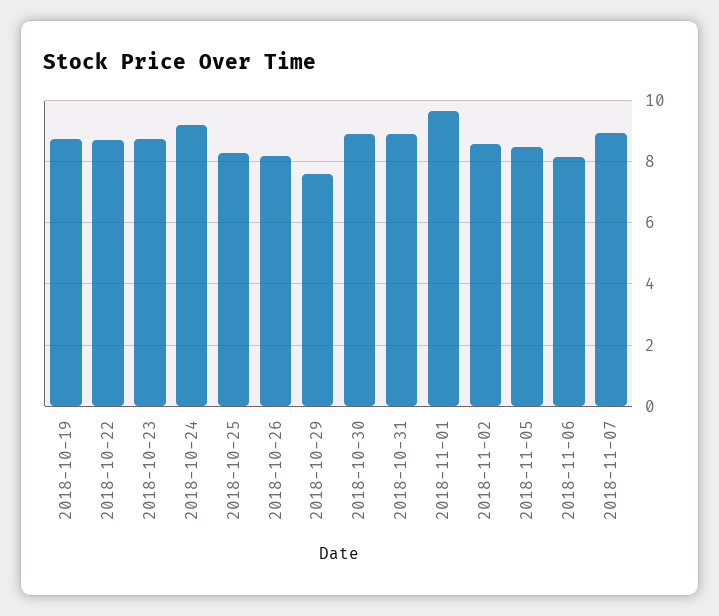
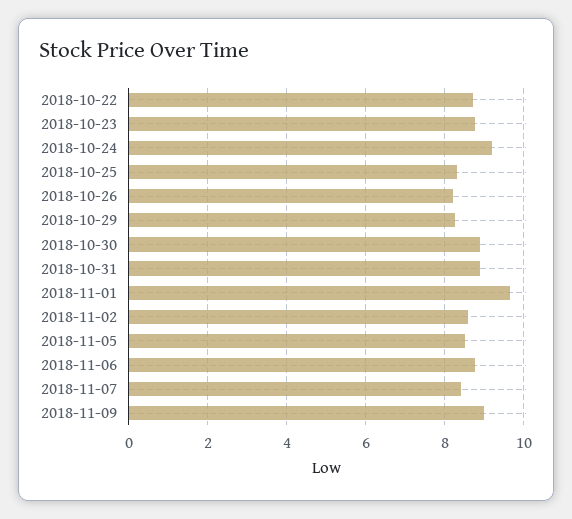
2018-10-19: 8.8 -> none
2018-10-29: 7.6 -> 8.2
2018-11-06: 8.2 -> 8.8
2018-11-07: 9 -> 8.4
2018-11-09: none -> 9

